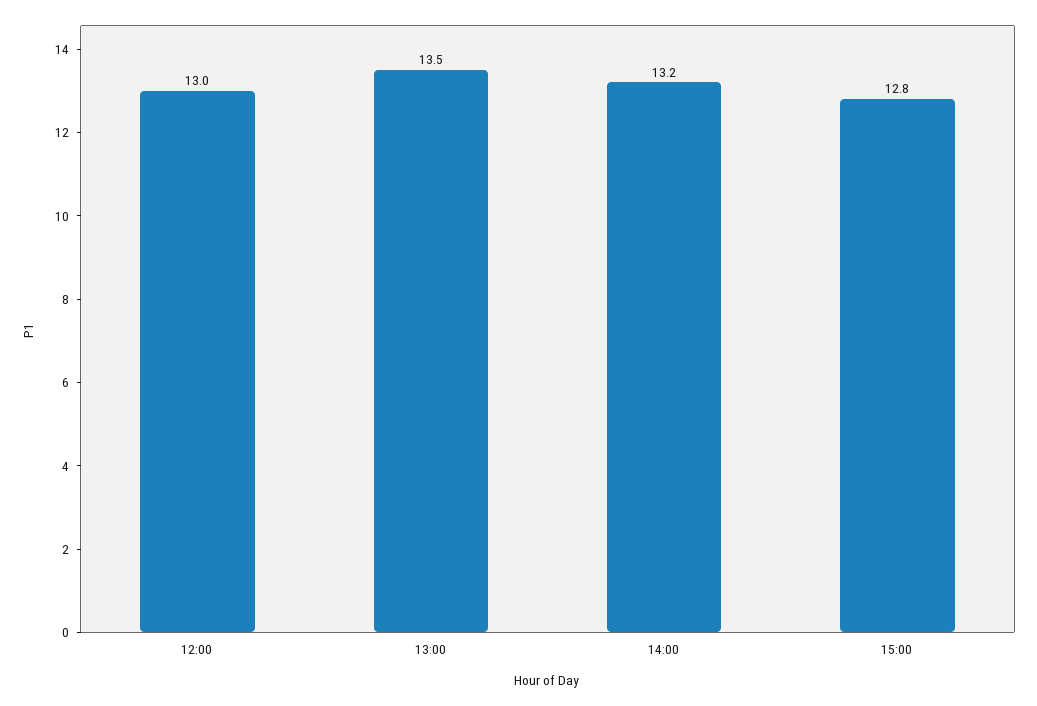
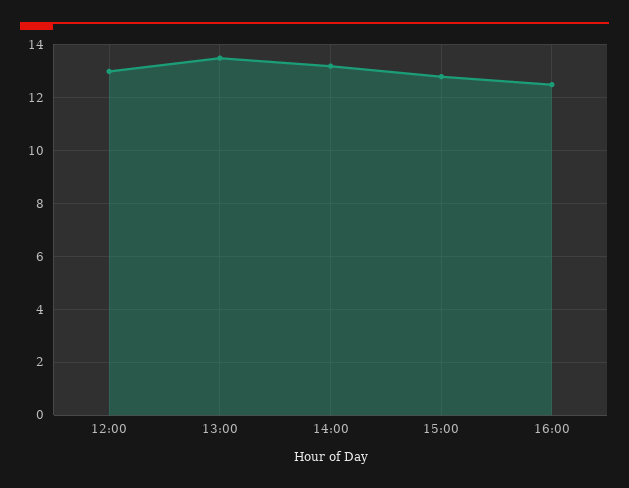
16:00: none -> 12.5

